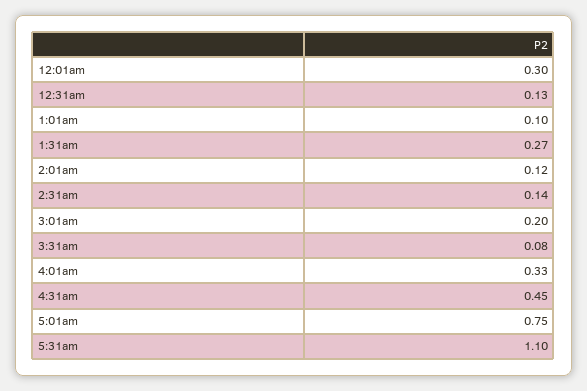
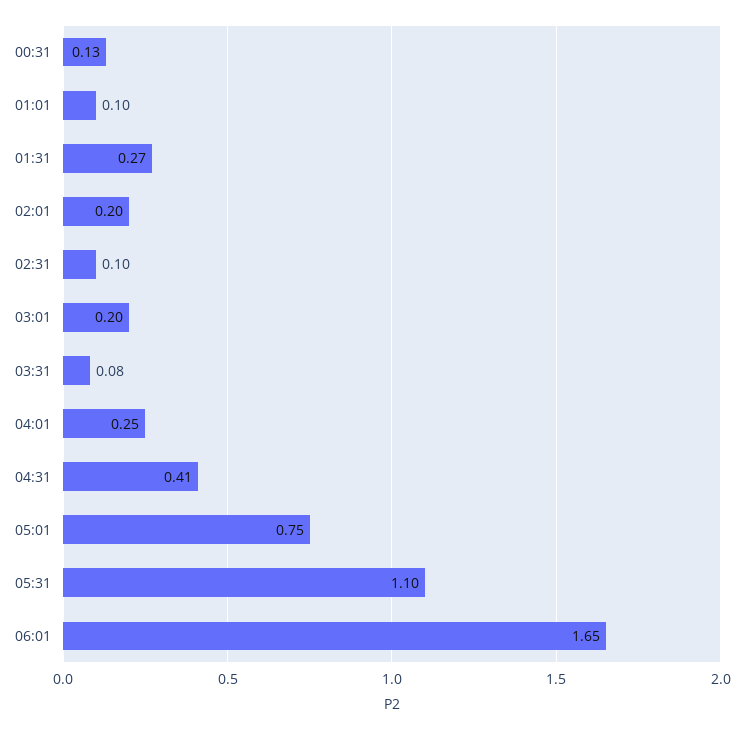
12:01am: 0.3 -> none
2:01am: 0.12 -> 0.2
2:31am: 0.14 -> 0.1
4:01am: 0.33 -> 0.25
4:31am: 0.45 -> 0.41
06:01: none -> 1.65

